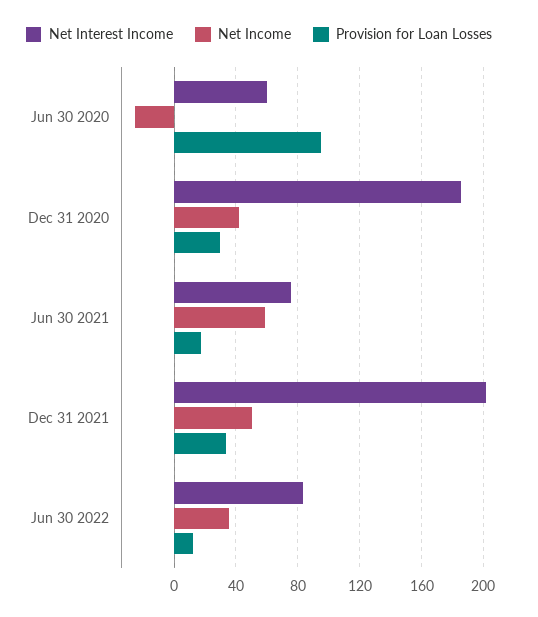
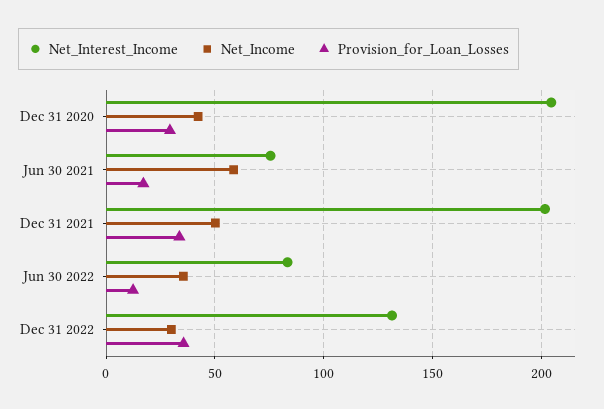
Net Interest Income, Jun 30 2020: 60 -> none
Net Income, Jun 30 2020: -25 -> none
Provision for Loan Losses, Jun 30 2020: 95 -> none
Net Interest Income, Dec 31 2020: 185 -> 205
Net Interest Income, Dec 31 2022: none -> 130
Net Income, Dec 31 2022: none -> 30
Provision for Loan Losses, Dec 31 2022: none -> 35

